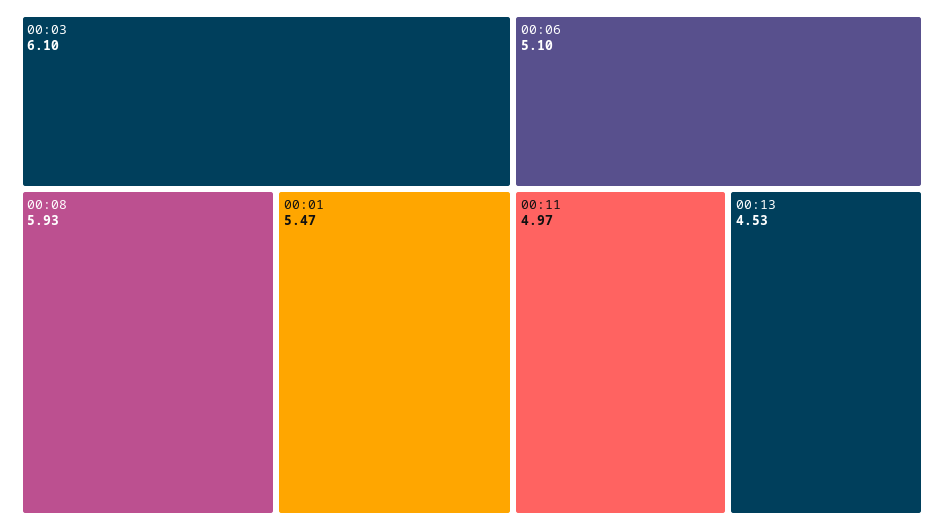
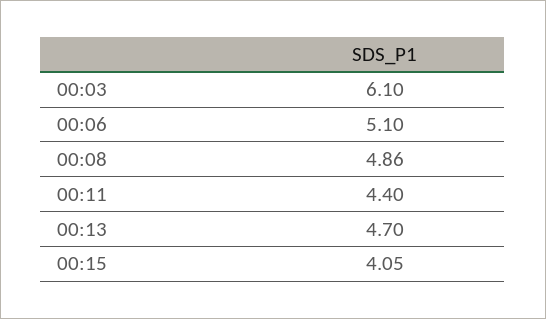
00:08: 5.93 -> 4.86
00:01: 5.47 -> none
00:11: 4.97 -> 4.4
00:13: 4.53 -> 4.7
00:15: none -> 4.05

